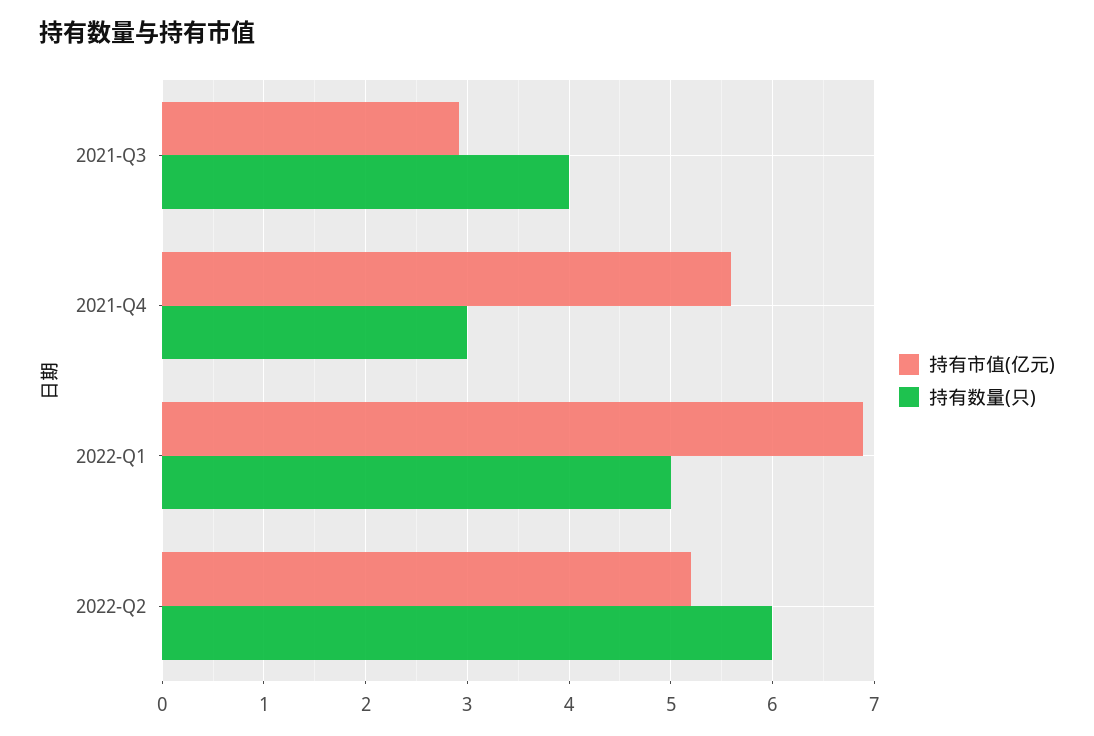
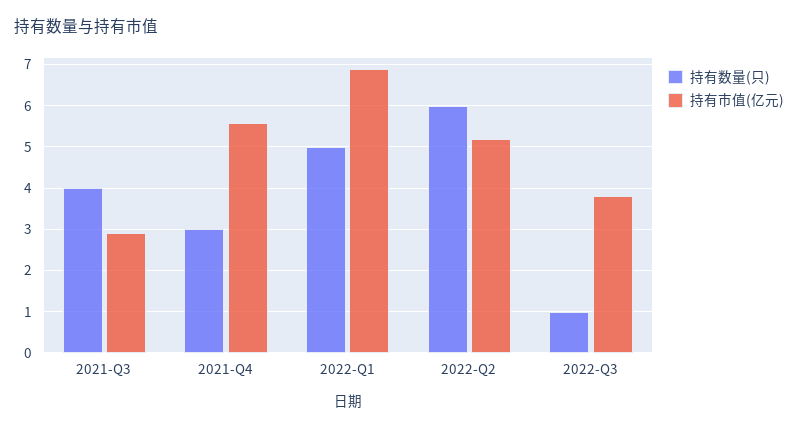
持有数量(只), 2022-Q3: none -> 1
持有市值(亿元), 2022-Q3: none -> 3.8

